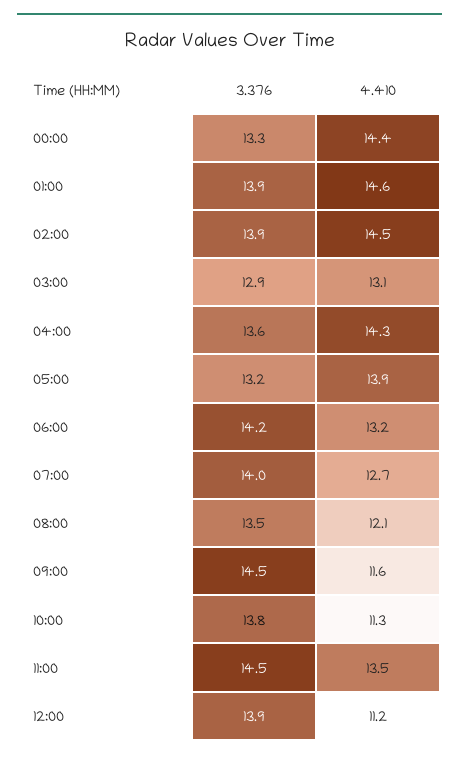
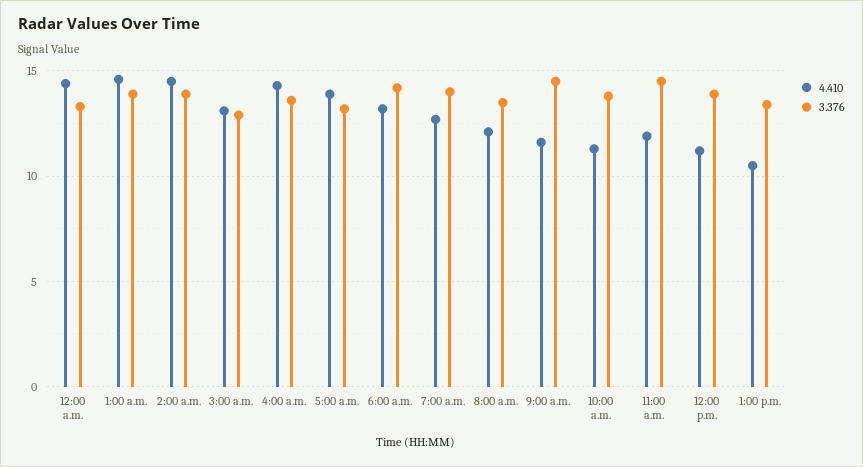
4.410, 11:00: 13.5 -> 12
4.410, 1:00 p.m.: none -> 10.5
3.376, 1:00 p.m.: none -> 13.5

